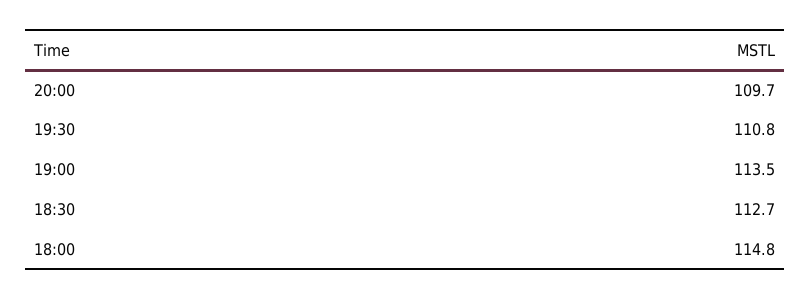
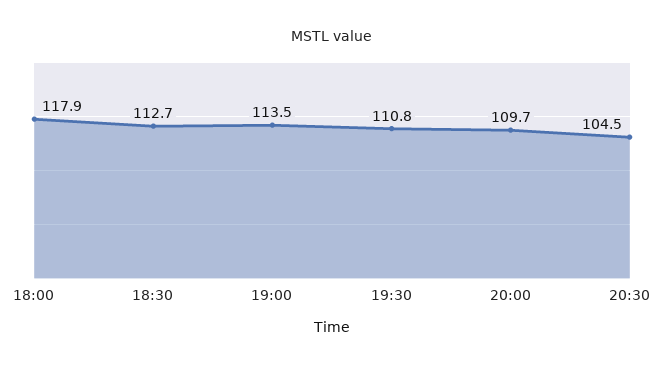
18:00: 114.8 -> 117.9
20:30: none -> 104.5

